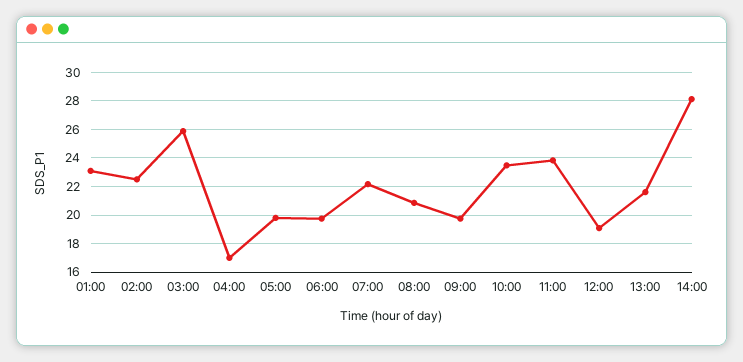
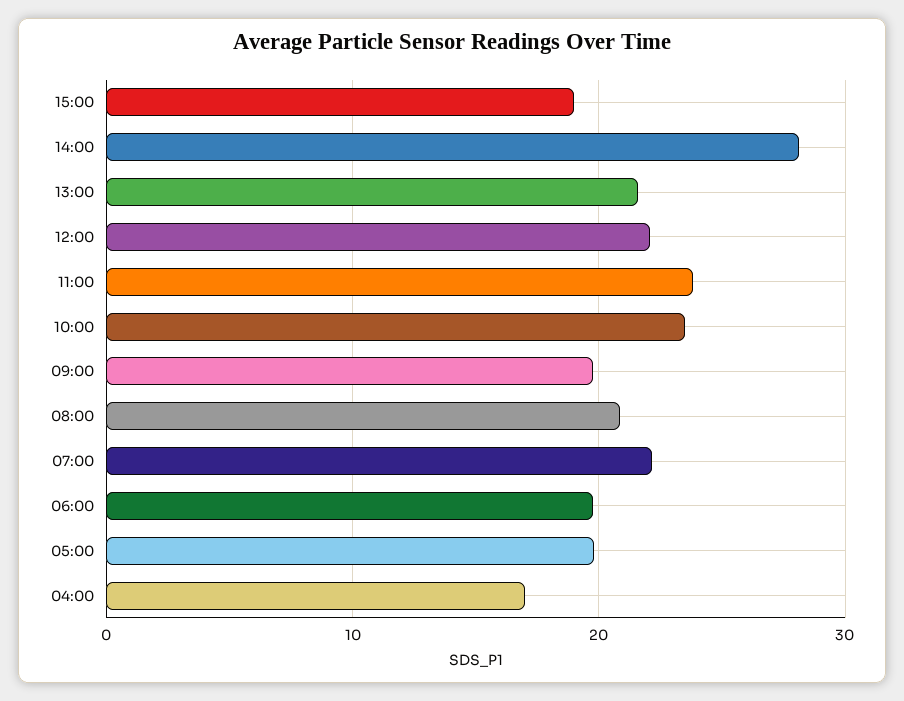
01:00: 23 -> none
02:00: 22.5 -> none
03:00: 26 -> none
12:00: 19 -> 22
15:00: none -> 19

